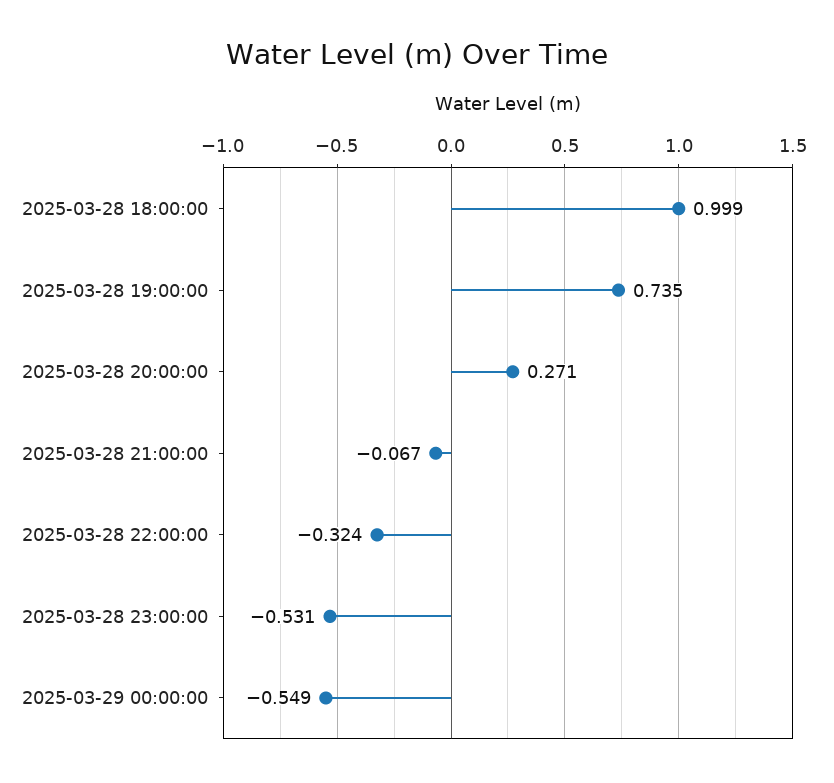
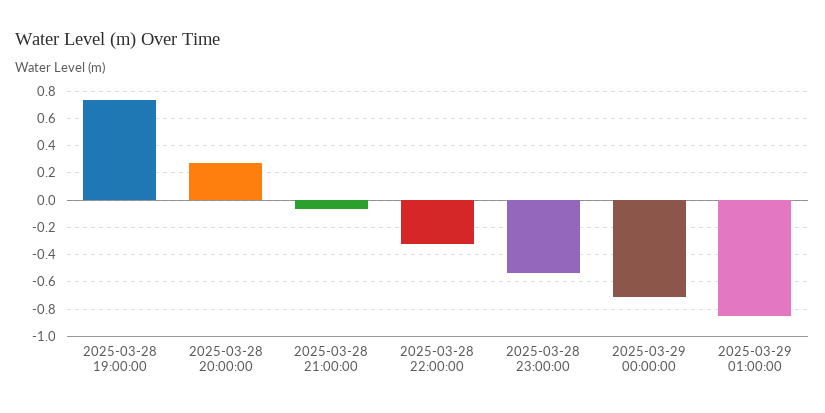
2025-03-28 18:00:00: 0.999 -> none
2025-03-29 00:00:00: -0.549 -> -0.7
2025-03-29 01:00:00: none -> -0.85

